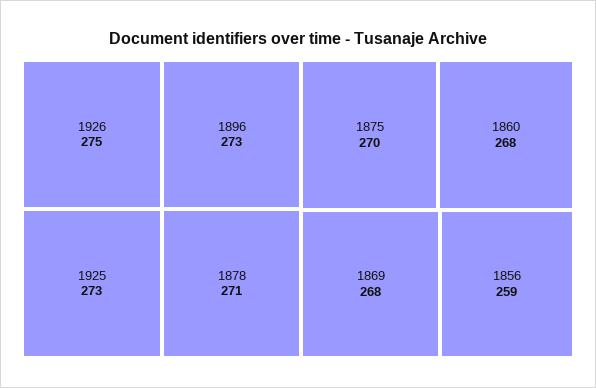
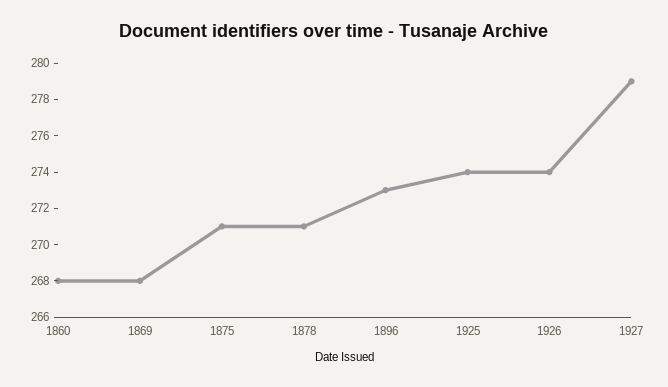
1926: 275 -> 274
1925: 273 -> 274
1875: 270 -> 271
1856: 259 -> none
1927: none -> 279

